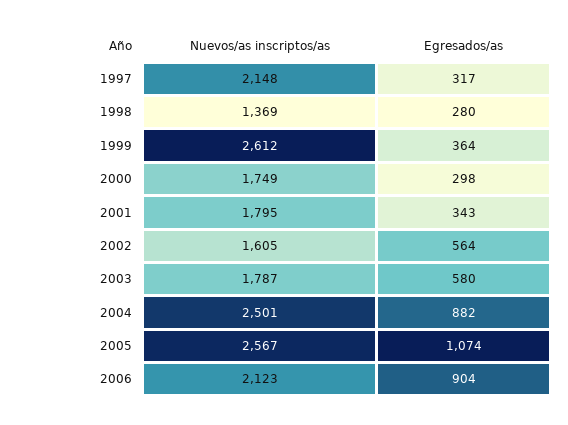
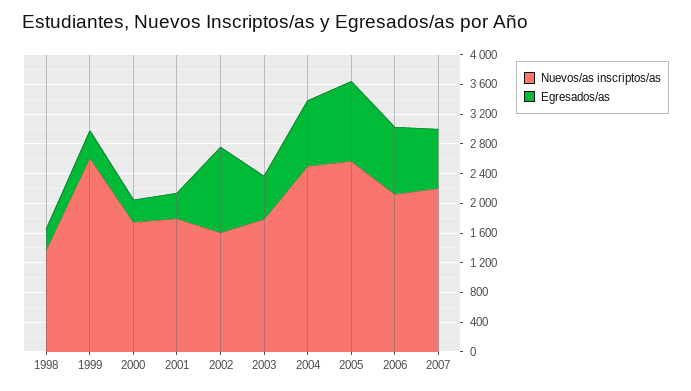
Nuevos/as inscriptos/as, 1997: 2148 -> none
Egresados/as, 1997: 317 -> none
Egresados/as, 2002: 564 -> 1200
Nuevos/as inscriptos/as, 2007: none -> 2200
Egresados/as, 2007: none -> 800

